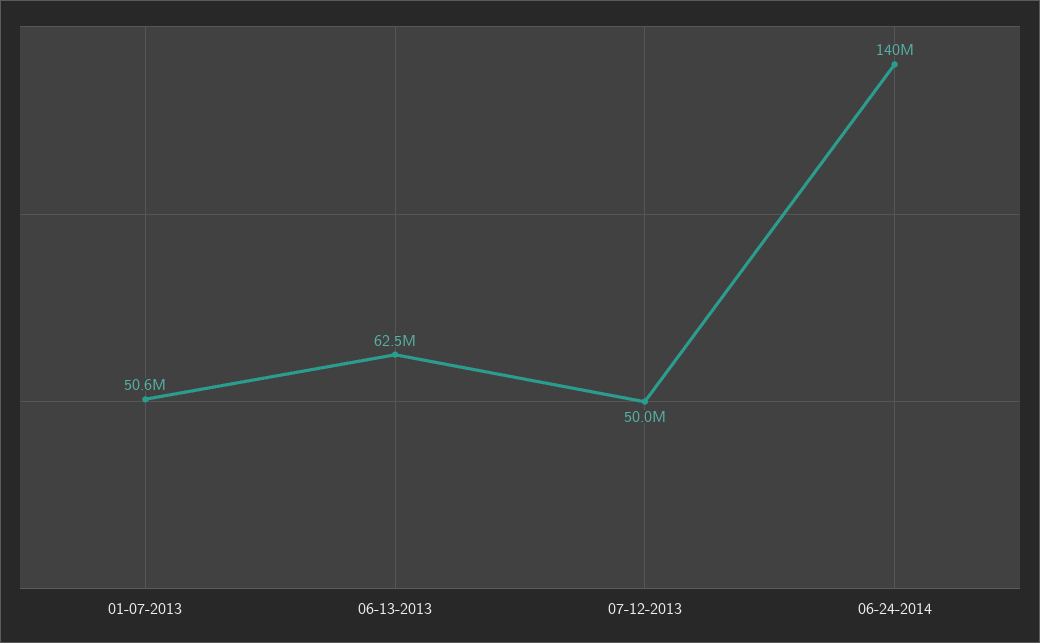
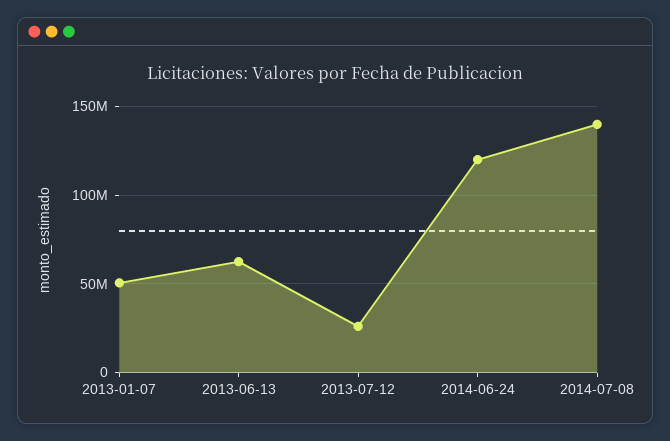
07-12-2013: 50000000 -> 25000000
06-24-2014: 140000000 -> 120000000
2014-07-08: none -> 140000000

